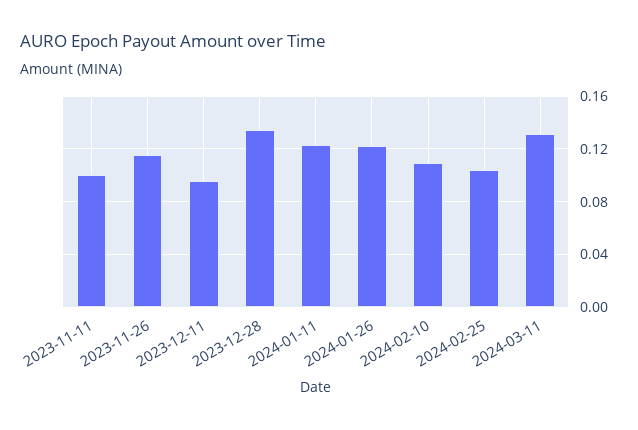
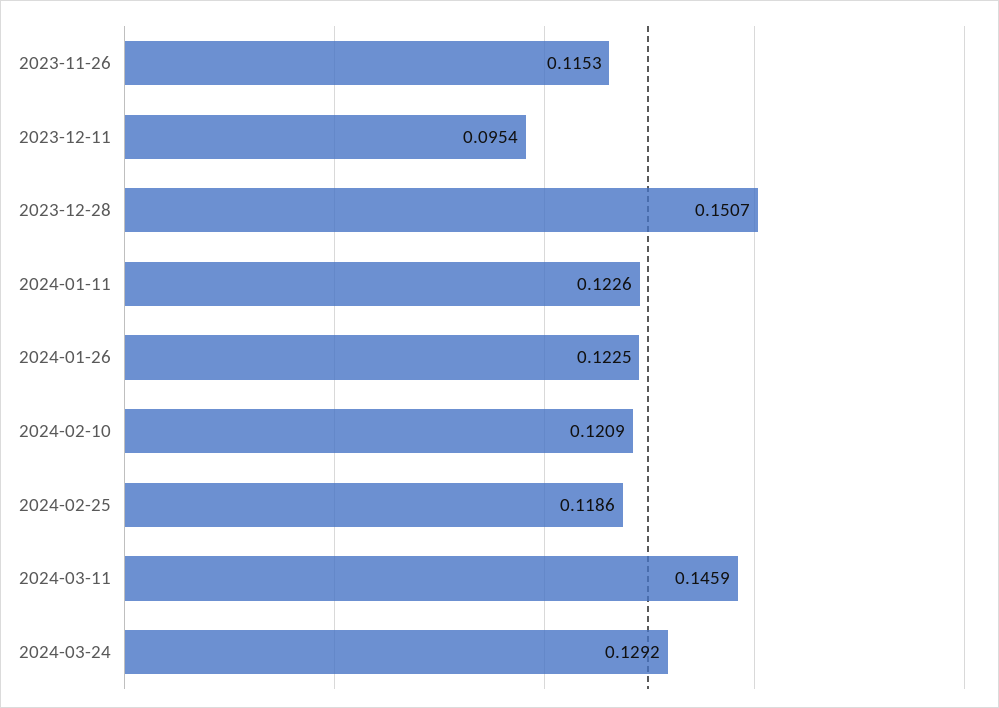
2023-11-11: 0.1 -> none
2023-12-28: 0.135 -> 0.1507
2024-02-10: 0.11 -> 0.1209
2024-02-25: 0.105 -> 0.1186
2024-03-11: 0.13 -> 0.1459
2024-03-24: none -> 0.1292

